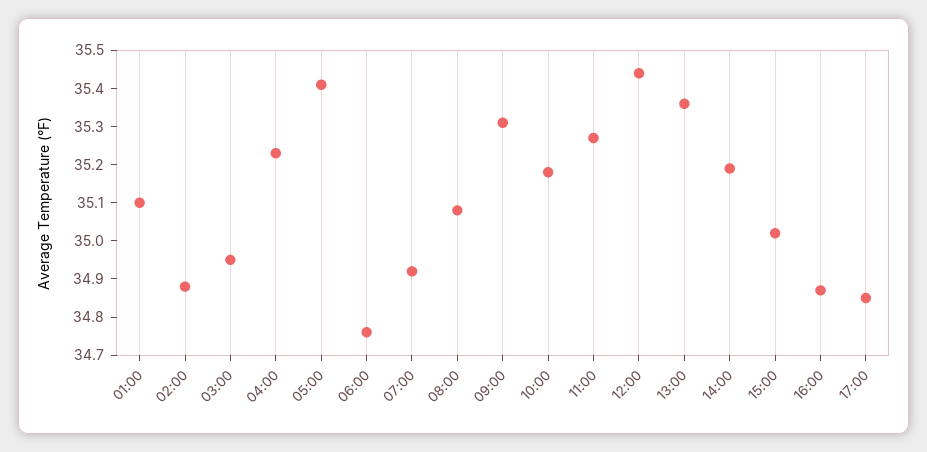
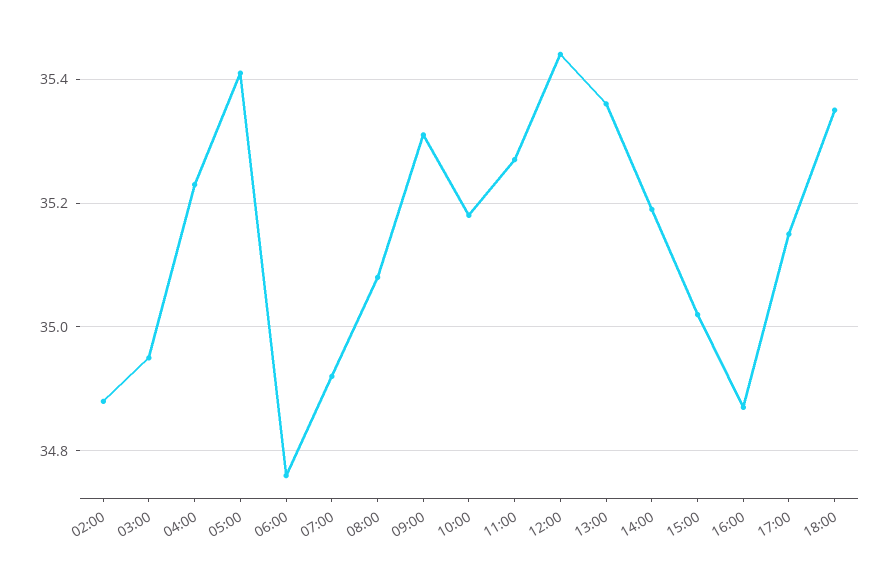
01:00: 35.1 -> none
17:00: 34.85 -> 35.15
18:00: none -> 35.35

